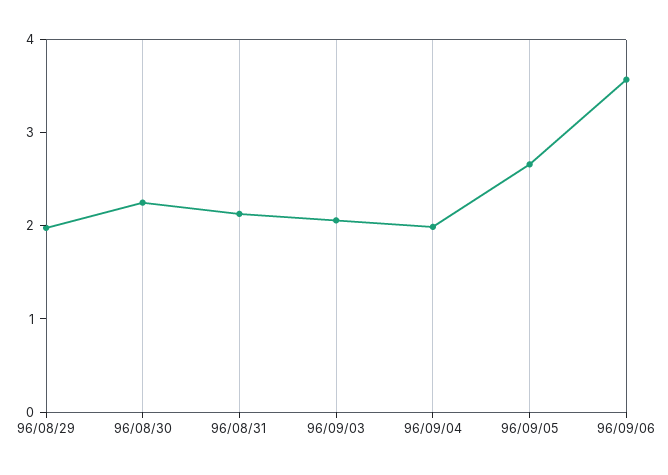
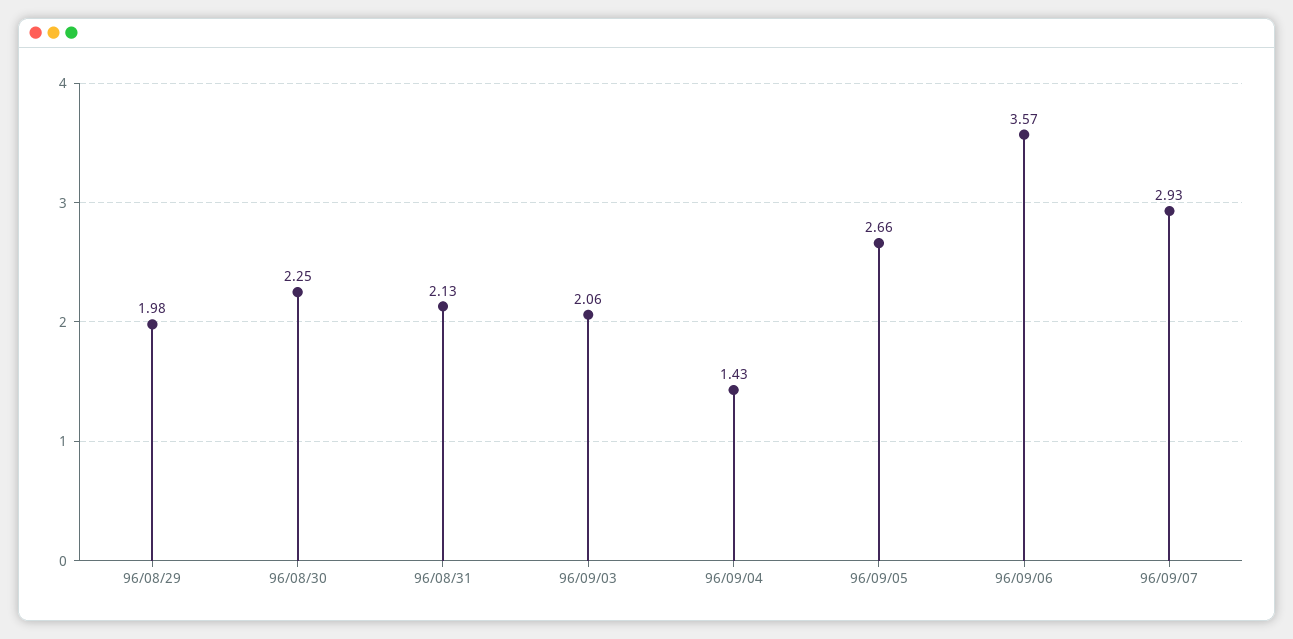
96/09/04: 2 -> 1.43
96/09/07: none -> 2.93

